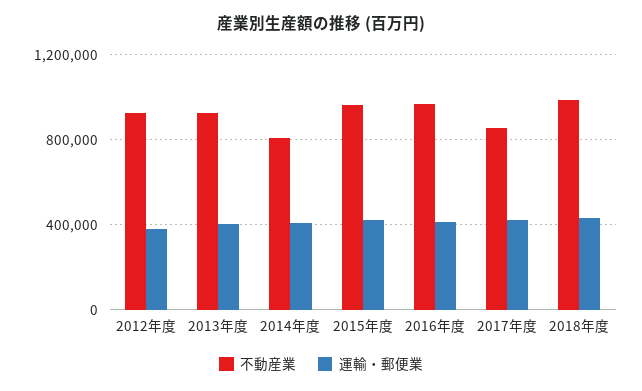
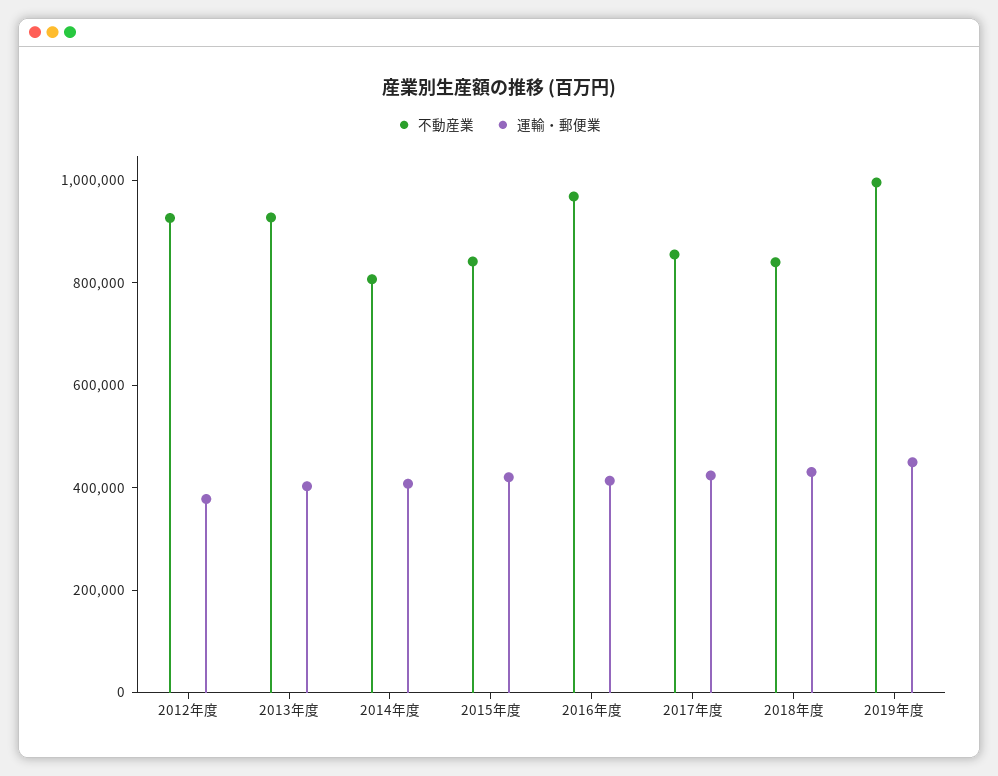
不動産業, 2015年度: 950000 -> 850000
不動産業, 2018年度: 1000000 -> 850000
不動産業, 2019年度: none -> 1000000
運輸・郵便業, 2019年度: none -> 450000

